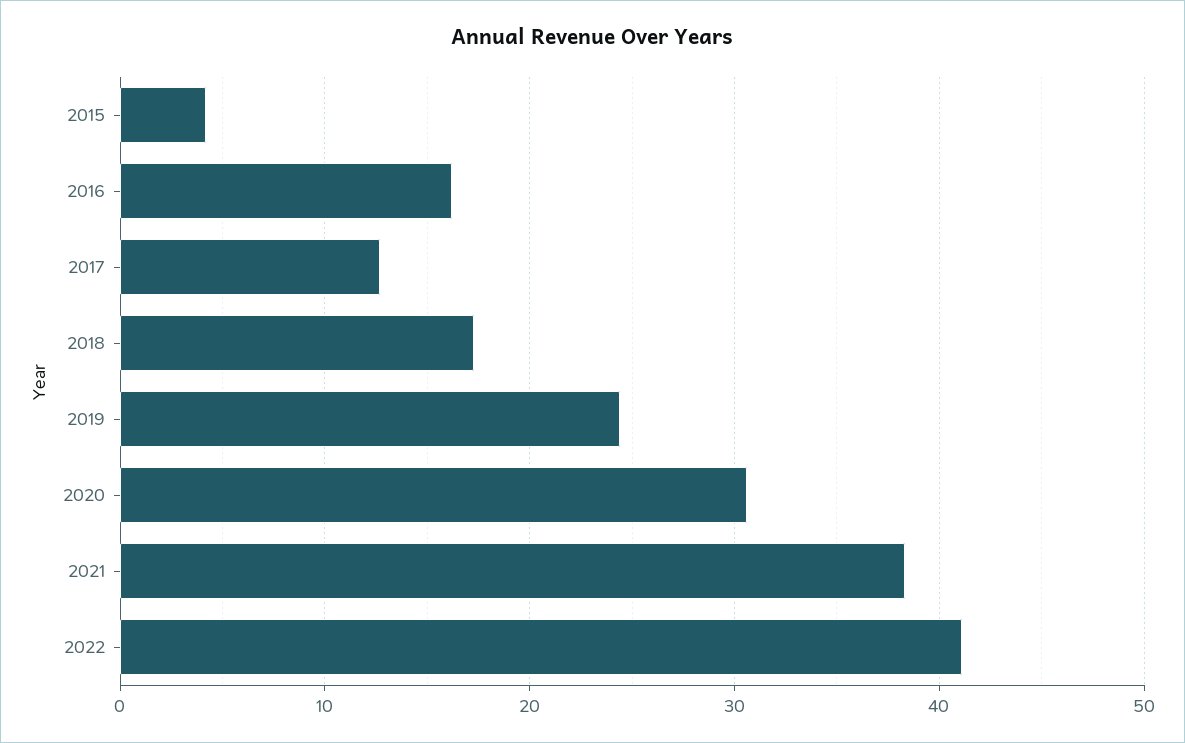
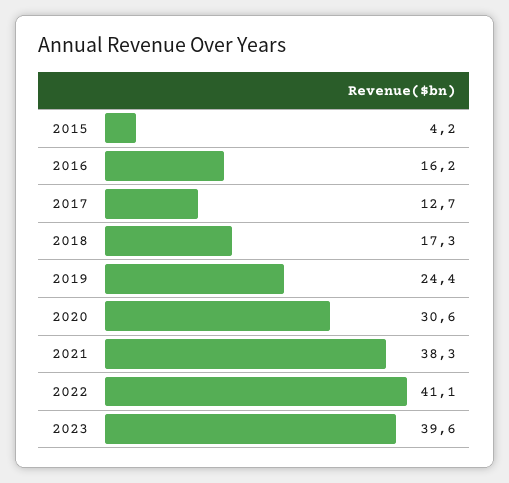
2023: none -> 39.6

